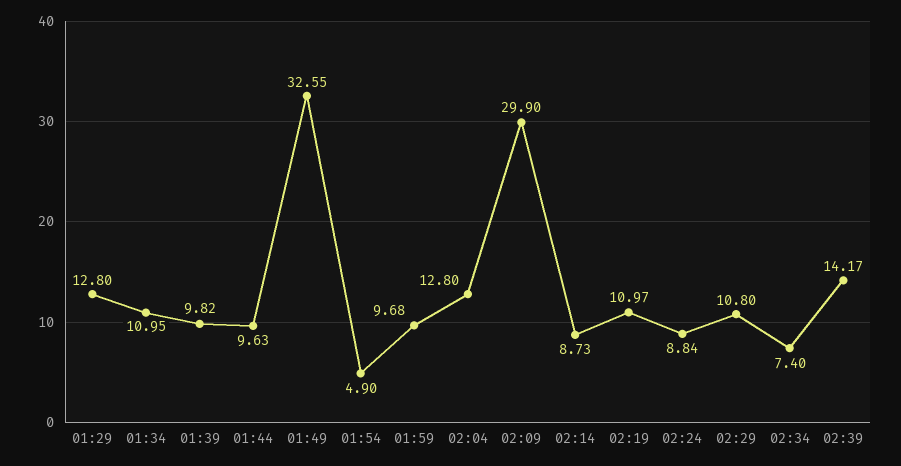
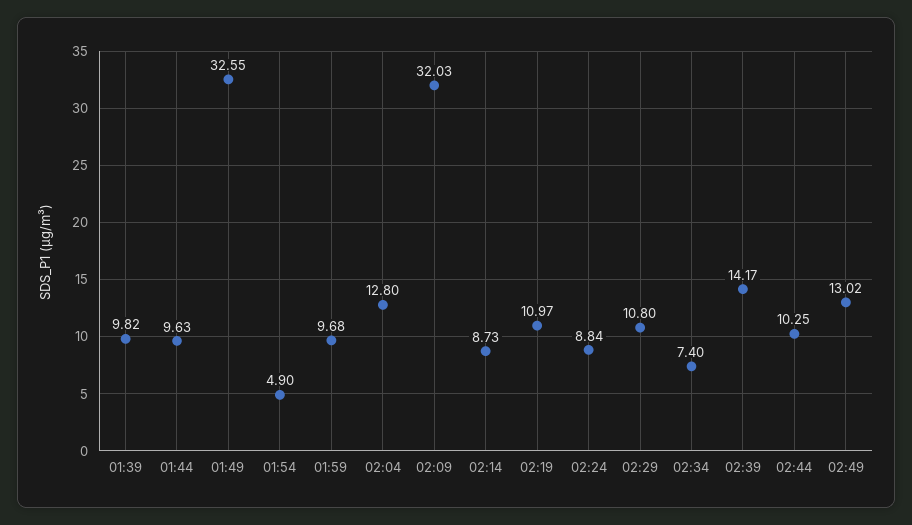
01:29: 12.8 -> none
01:34: 10.95 -> none
02:09: 29.9 -> 32.03
02:44: none -> 10.25
02:49: none -> 13.02

